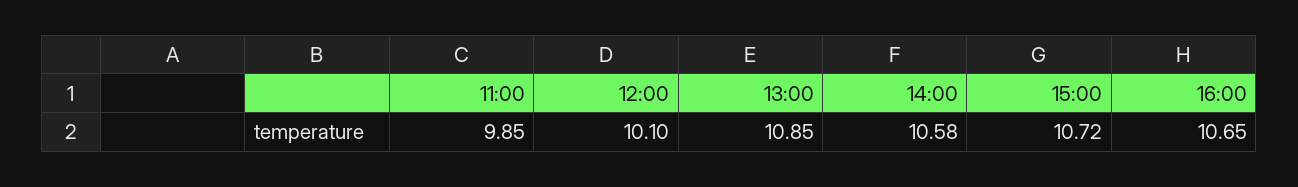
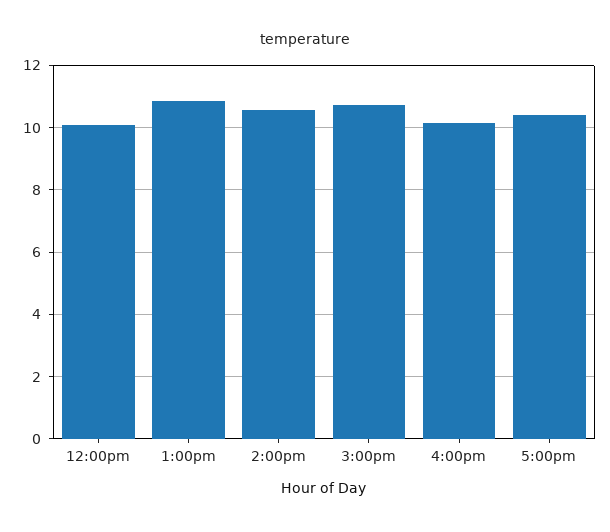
11:00: 9.85 -> none
16:00: 10.65 -> 10.2
5:00pm: none -> 10.4

